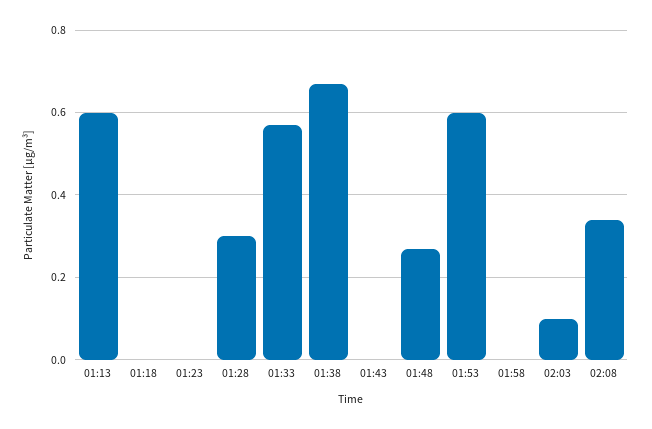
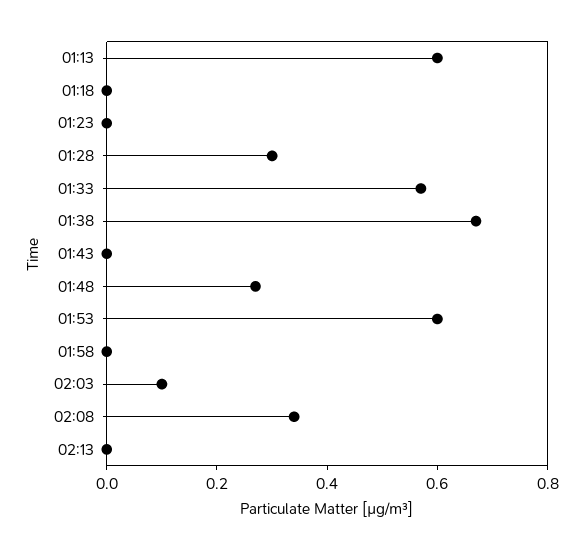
02:13: none -> 0

